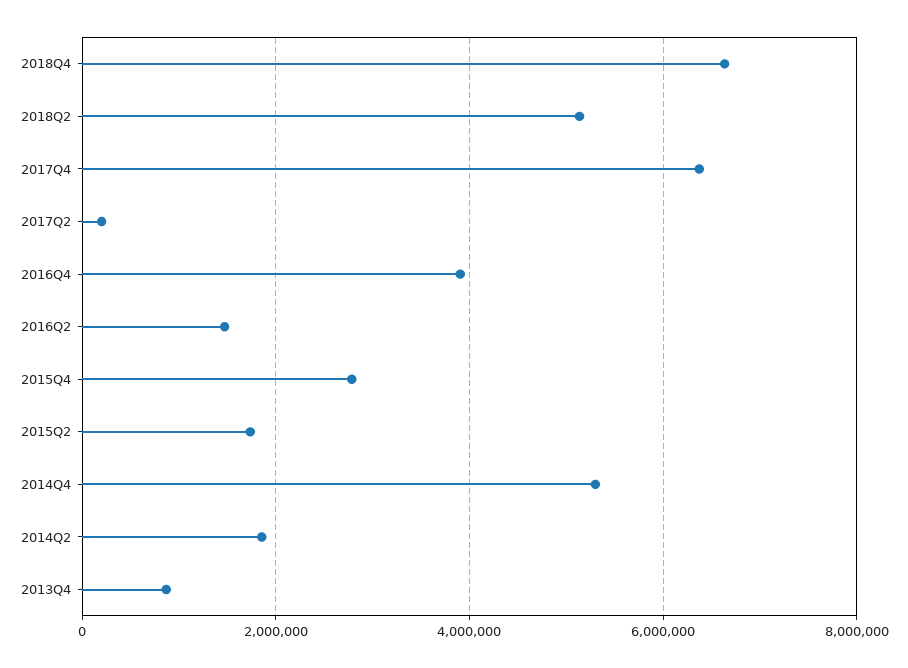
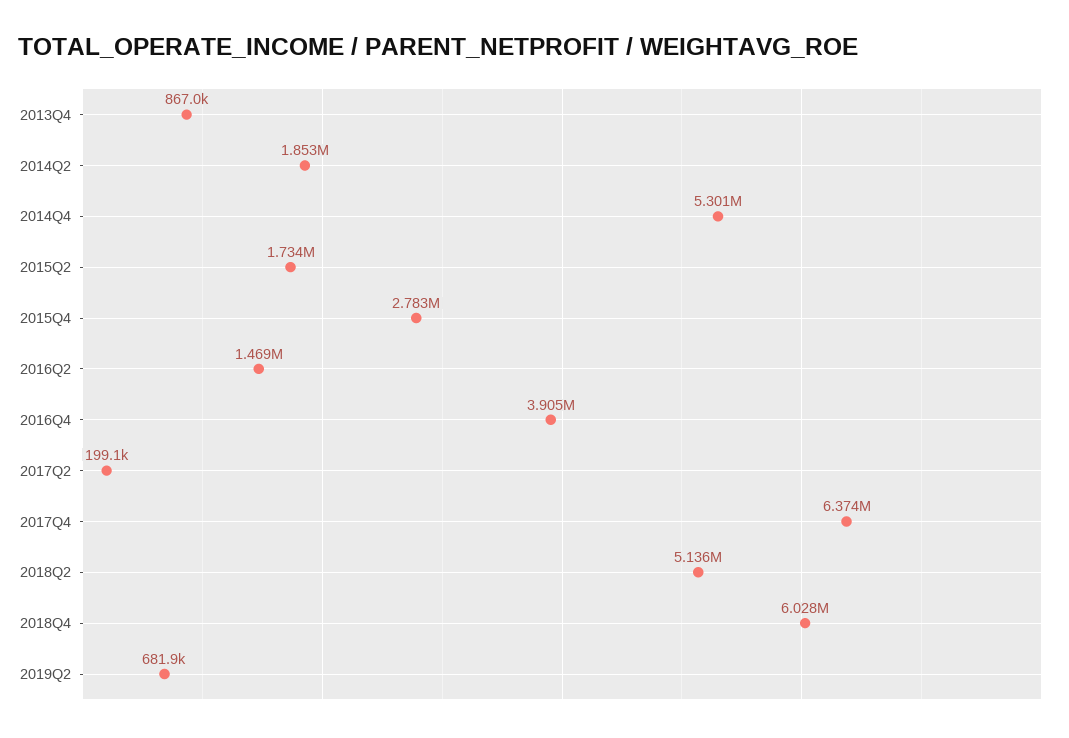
2018Q4: 6600000 -> 6028000
2019Q2: none -> 681900

